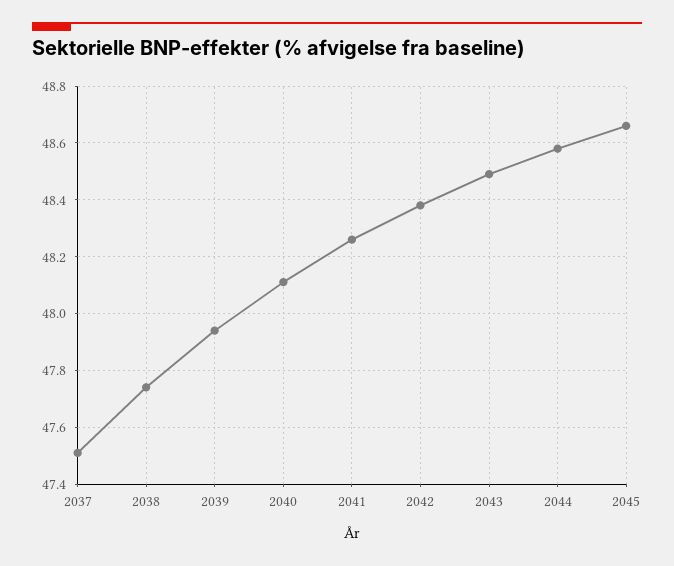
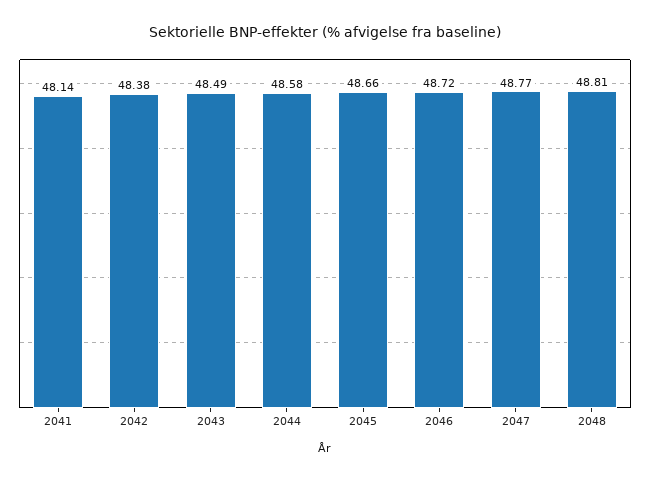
2037: 47.5 -> none
2038: 47.75 -> none
2039: 47.95 -> none
2040: 48.1 -> none
2041: 48.25 -> 48.14
2046: none -> 48.72
2047: none -> 48.77
2048: none -> 48.81

